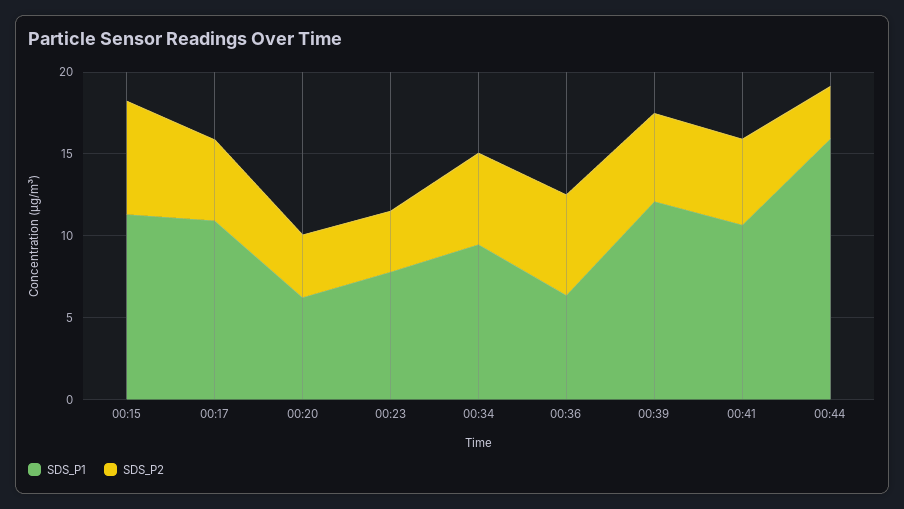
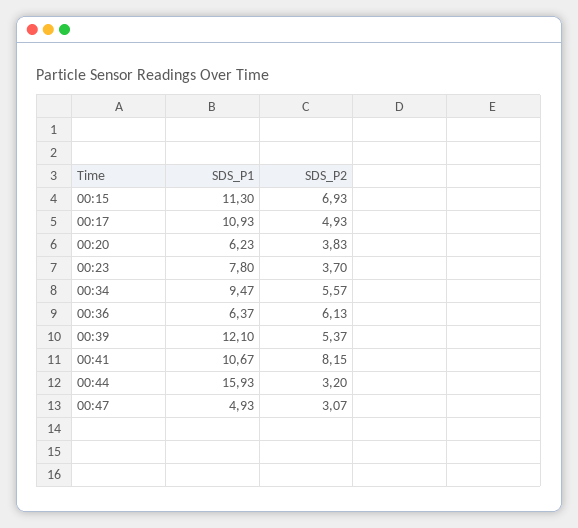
SDS_P2, 00:41: 5 -> 8.15
SDS_P1, 00:47: none -> 4.93
SDS_P2, 00:47: none -> 3.07

